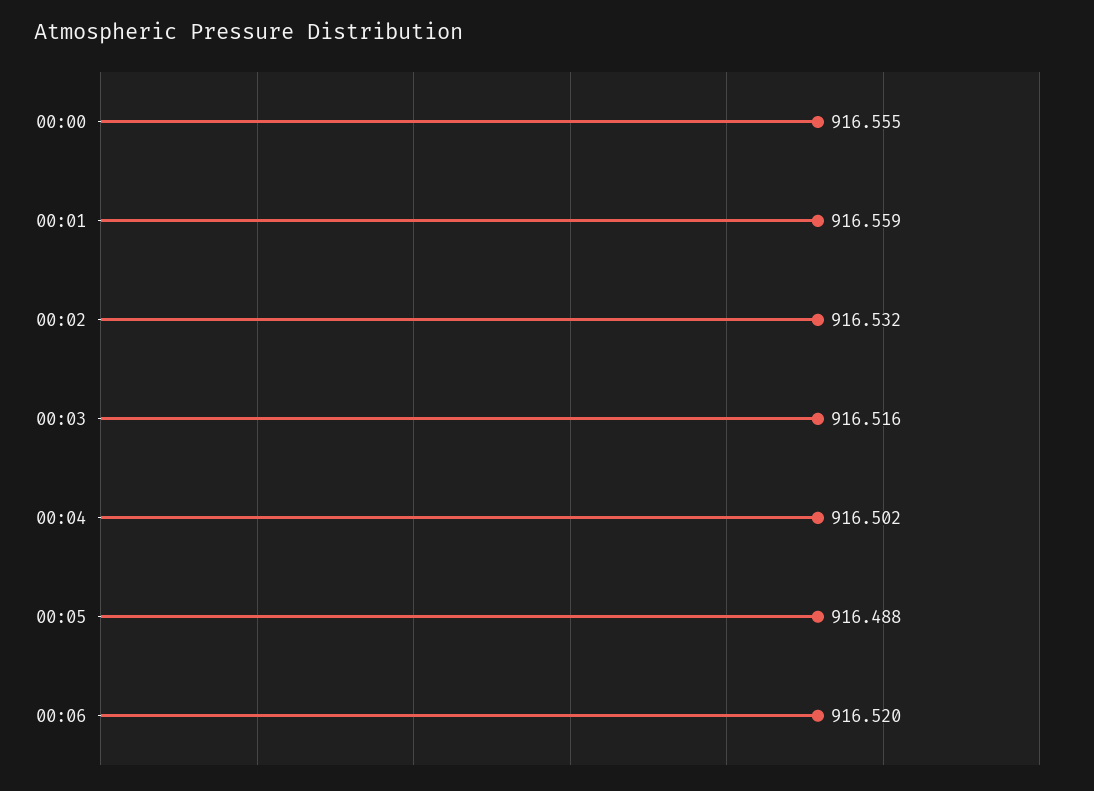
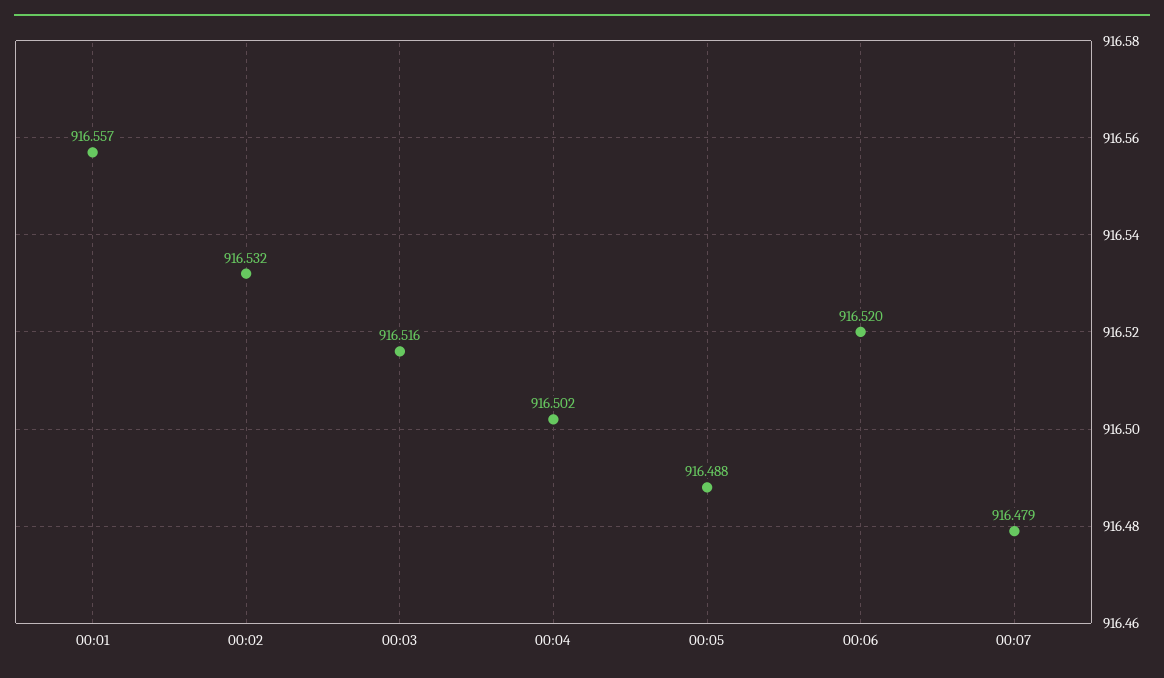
00:00: 916.555 -> none
00:01: 916.559 -> 916.557
00:07: none -> 916.479

